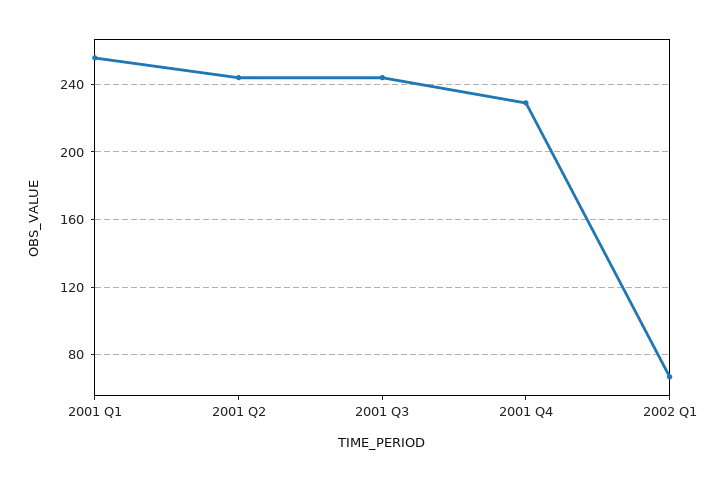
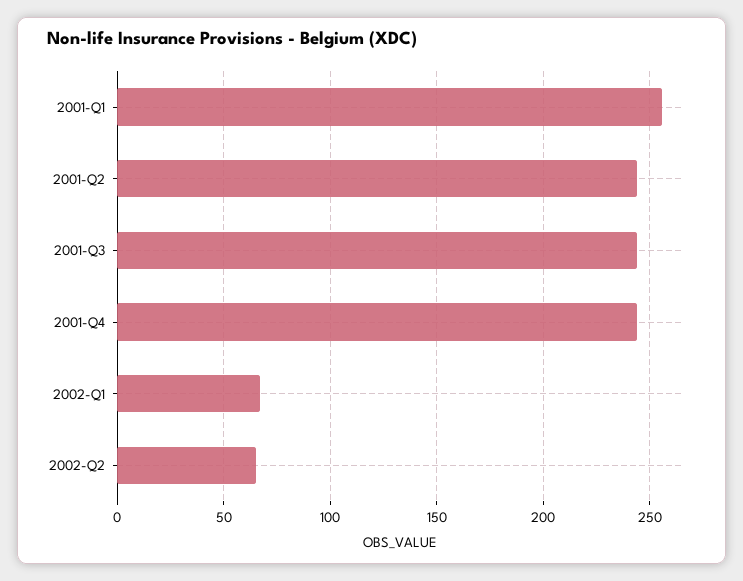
2001 Q4: 230 -> 245
2002-Q2: none -> 65

